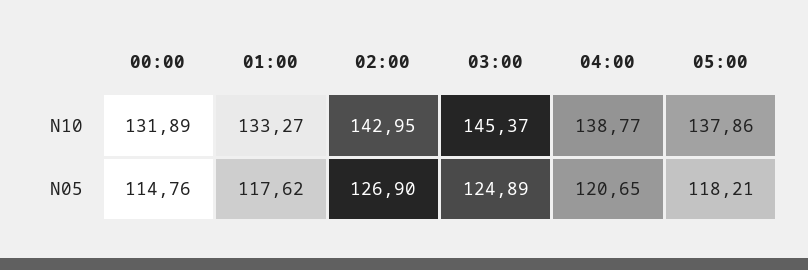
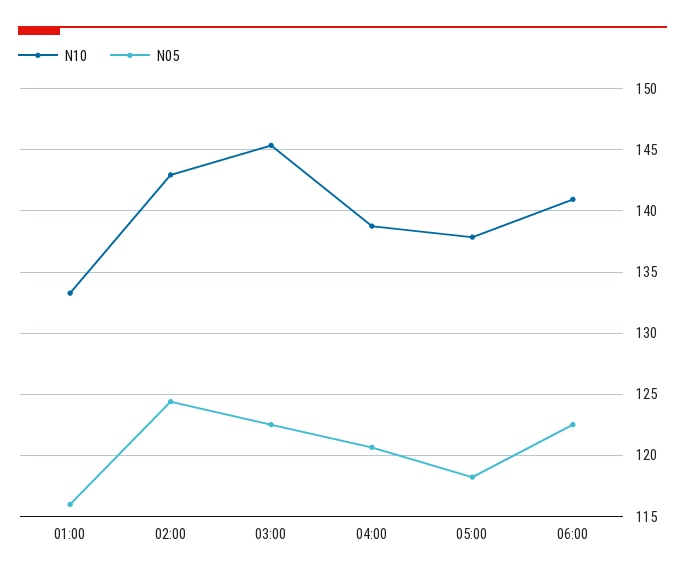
N10, 00:00: 131.89 -> none
N05, 00:00: 114.76 -> none
N05, 01:00: 117.62 -> 116
N05, 02:00: 126.9 -> 124.5
N05, 03:00: 124.89 -> 122.5
N10, 06:00: none -> 141
N05, 06:00: none -> 122.5

